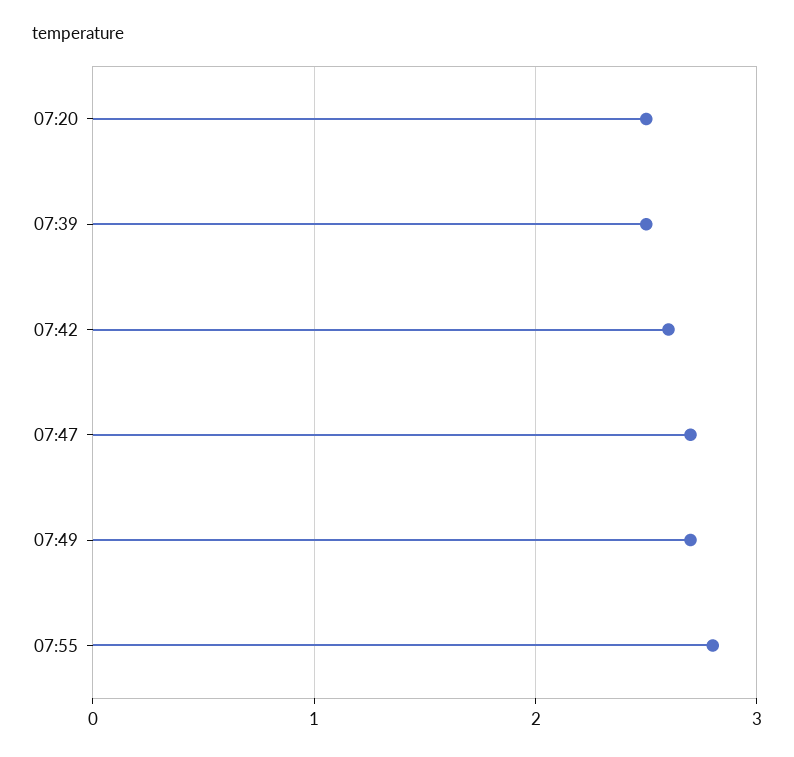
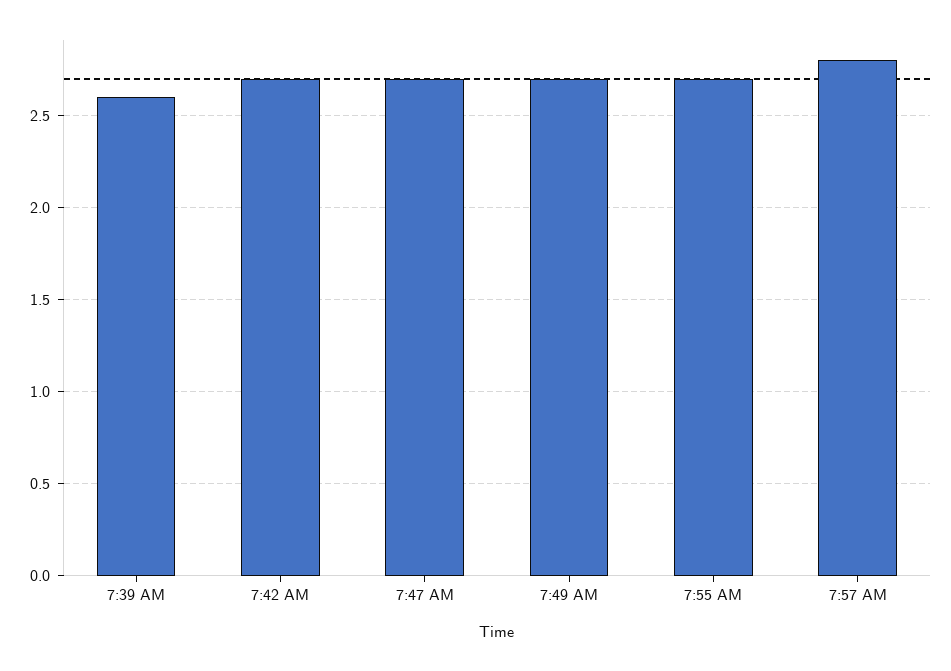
07:20: 2.5 -> none
07:39: 2.5 -> 2.6
07:42: 2.6 -> 2.7
07:55: 2.8 -> 2.7
7:57 AM: none -> 2.8

